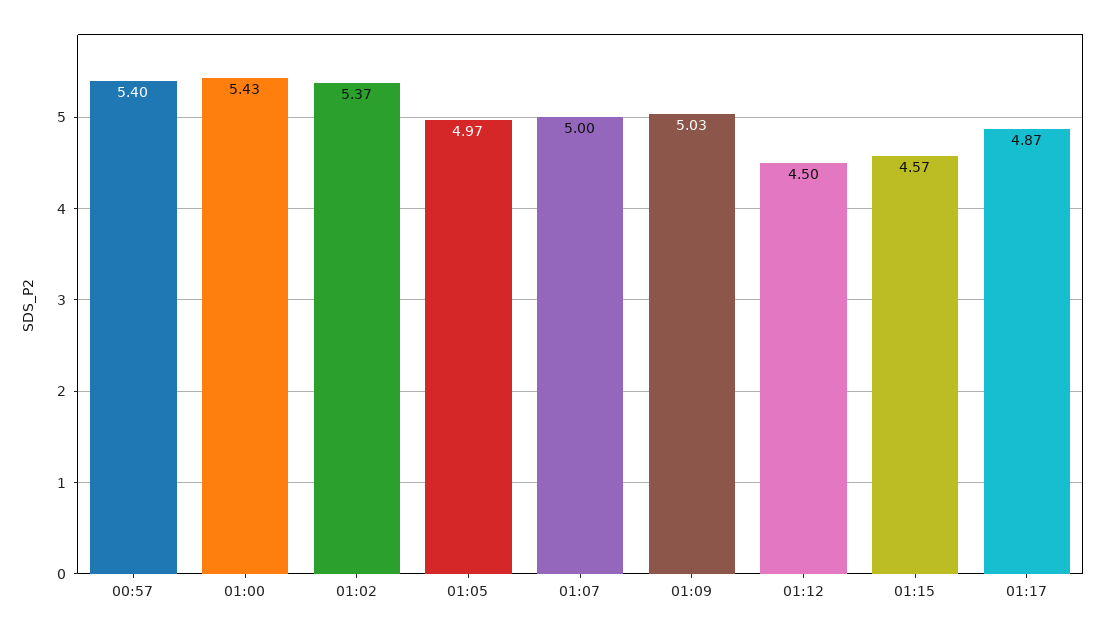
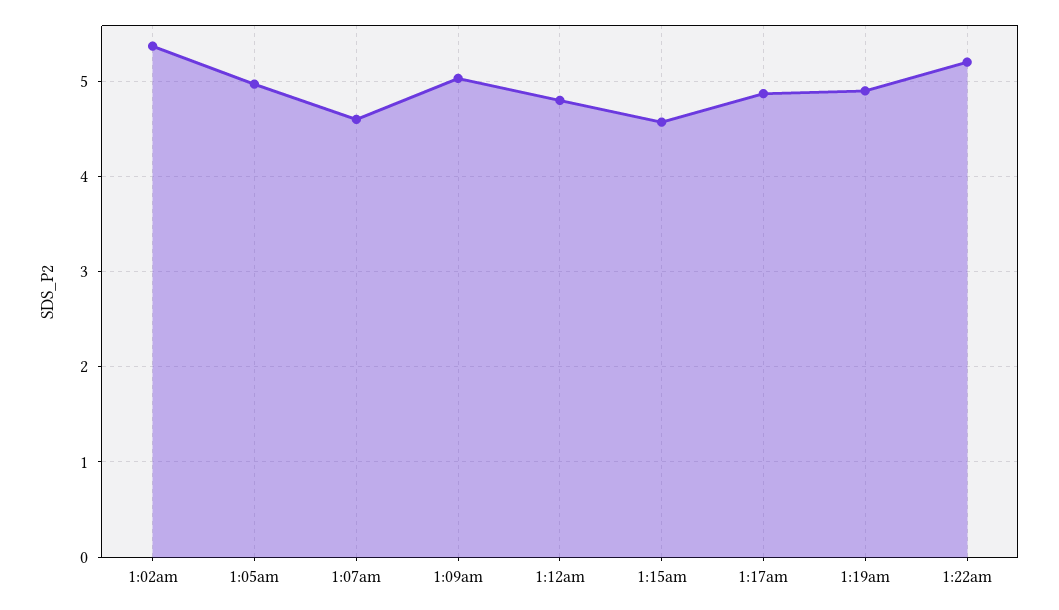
00:57: 5.4 -> none
01:00: 5.43 -> none
01:07: 5 -> 4.6
01:12: 4.5 -> 4.8
1:19am: none -> 4.9
1:22am: none -> 5.2

